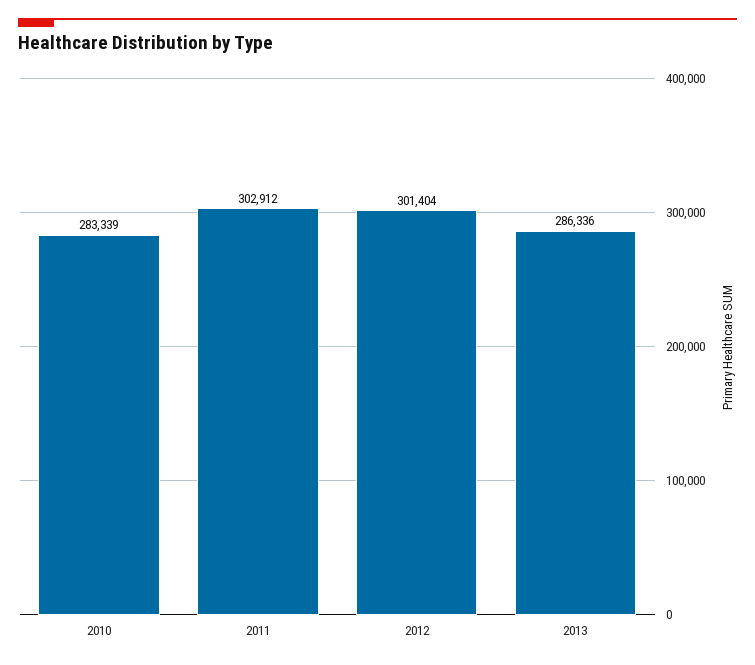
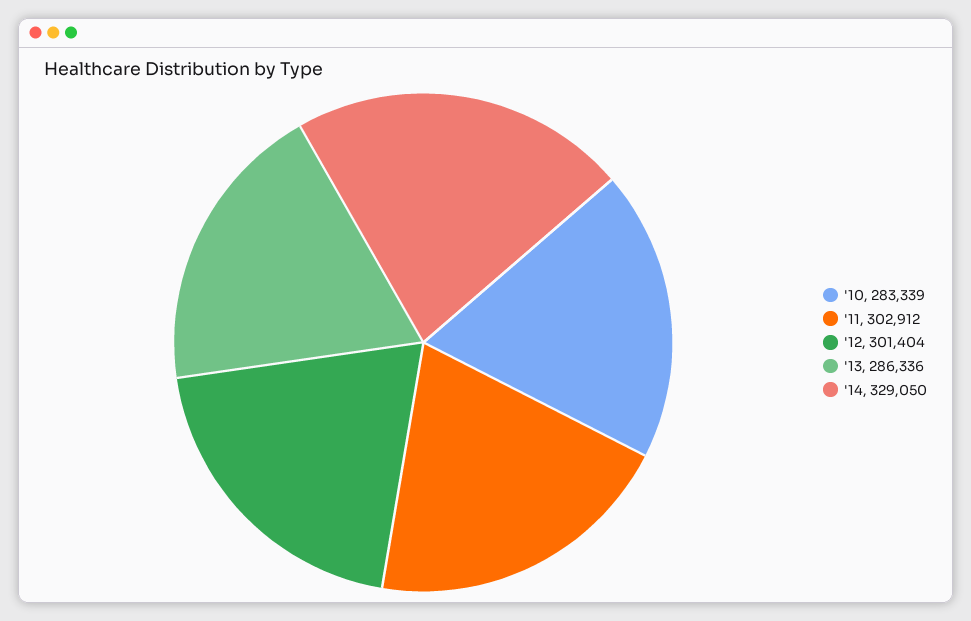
'14: none -> 329050

